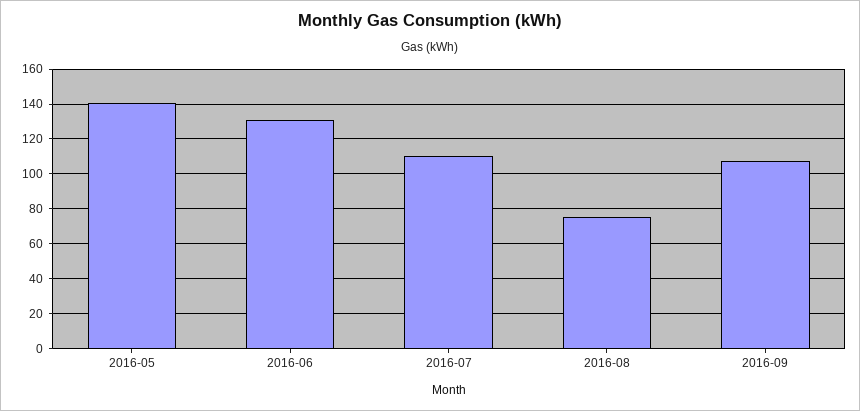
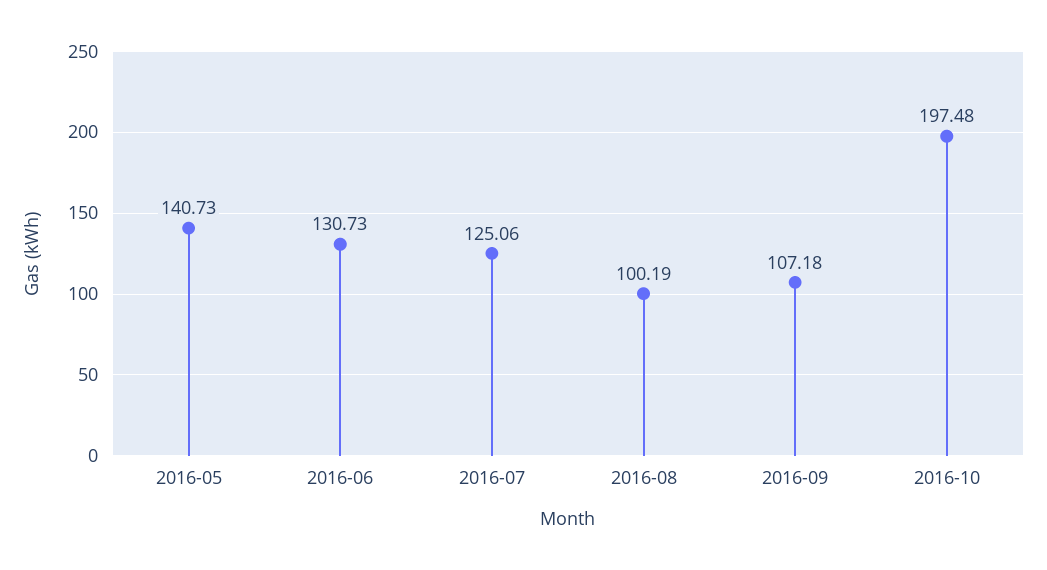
2016-07: 110 -> 125.06
2016-08: 75 -> 100.19
2016-10: none -> 197.48

